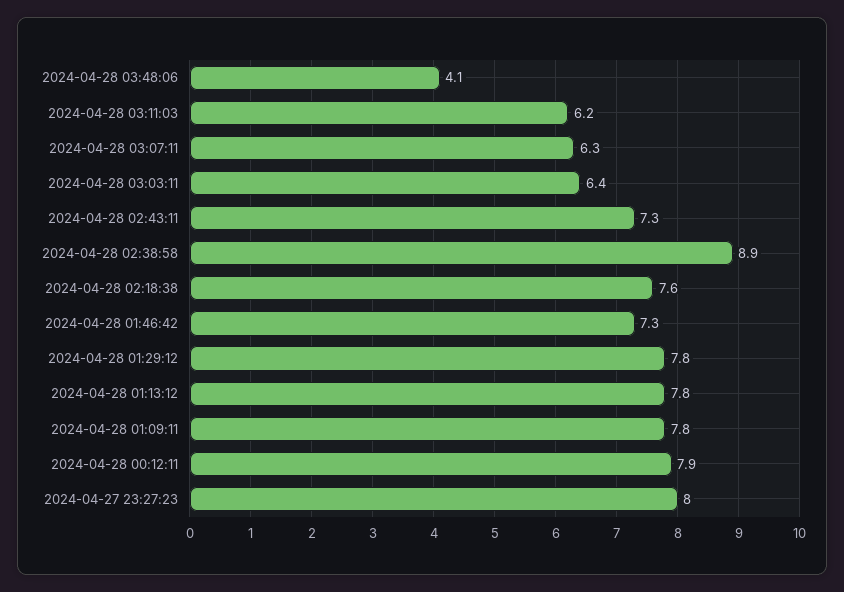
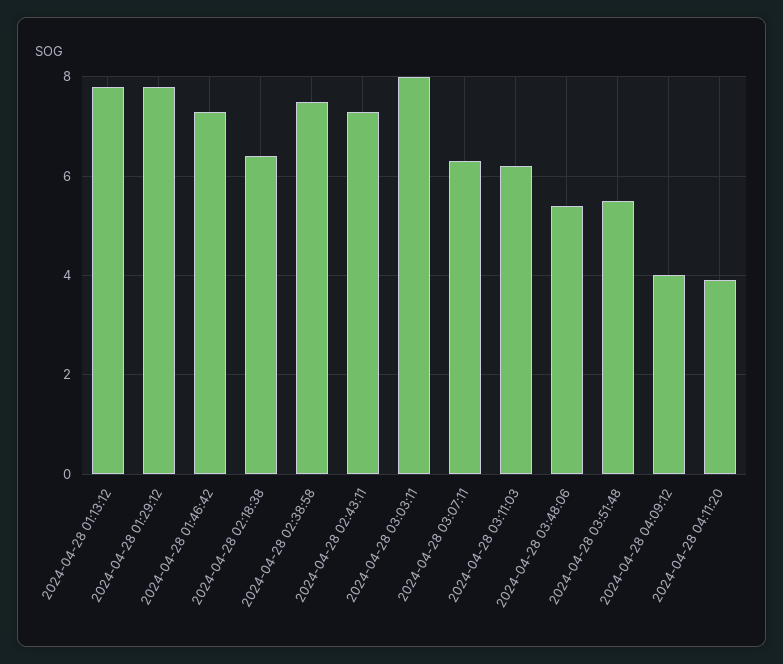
2024-04-28 03:48:06: 4.1 -> 5.5
2024-04-28 03:03:11: 6.4 -> 8
2024-04-28 02:38:58: 8.9 -> 7.5
2024-04-28 02:18:38: 7.6 -> 6.5
2024-04-28 01:09:11: 7.8 -> none
2024-04-28 00:12:11: 7.9 -> none
2024-04-27 23:27:23: 8 -> none
2024-04-28 03:51:48: none -> 5.5
2024-04-28 04:09:12: none -> 4
2024-04-28 04:11:20: none -> 4

